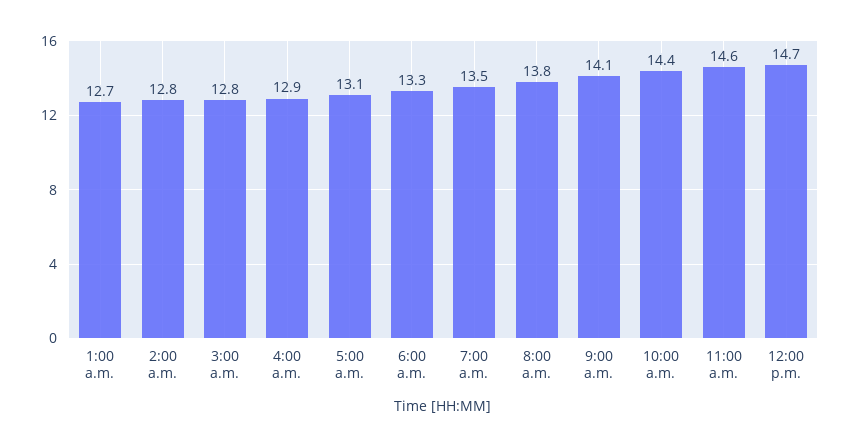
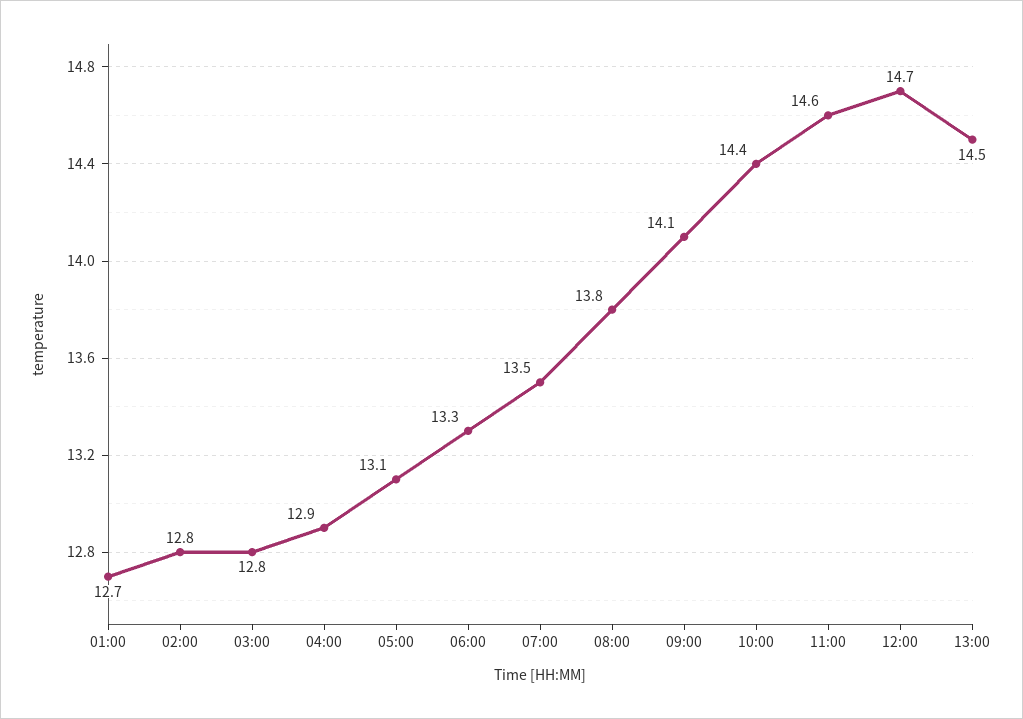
13:00: none -> 14.5

